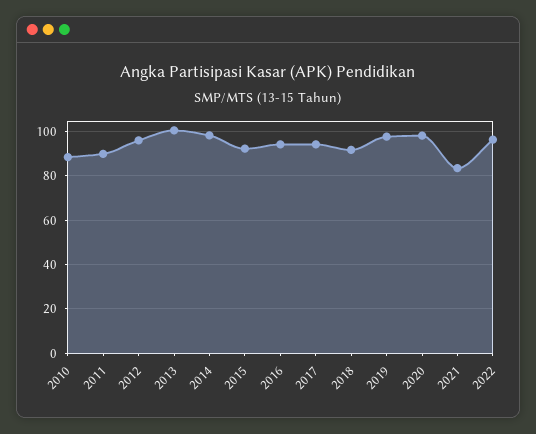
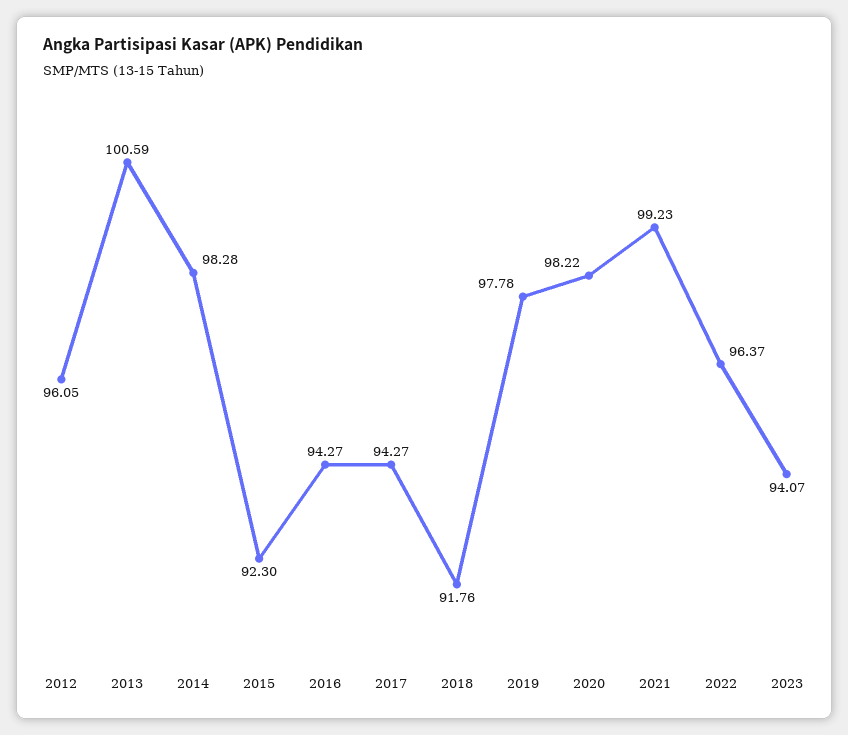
2010: 90 -> none
2011: 90 -> none
2021: 85 -> 99.23
2023: none -> 94.07

